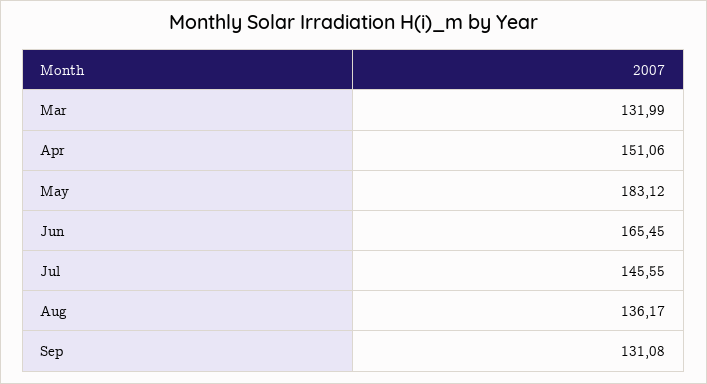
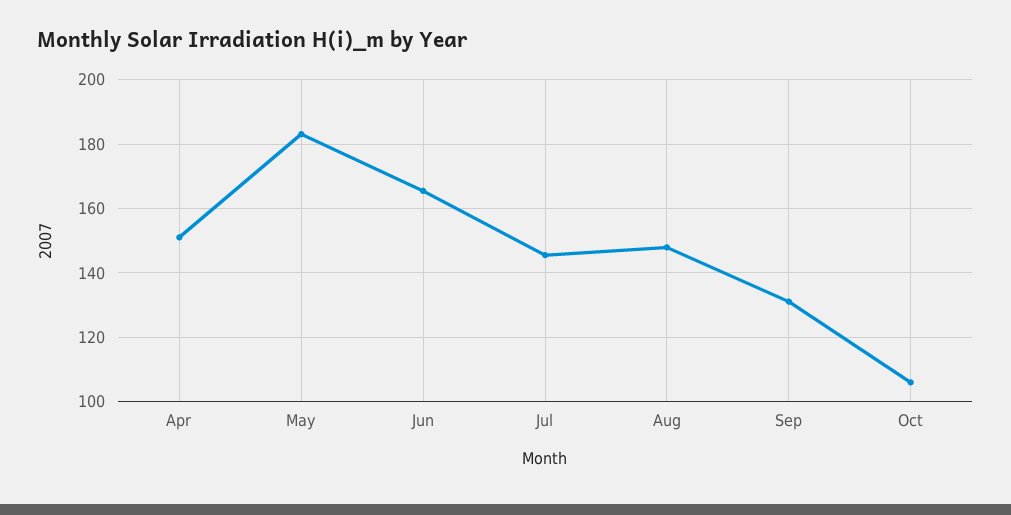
Mar: 131.99 -> none
Aug: 136.17 -> 148
Oct: none -> 106

